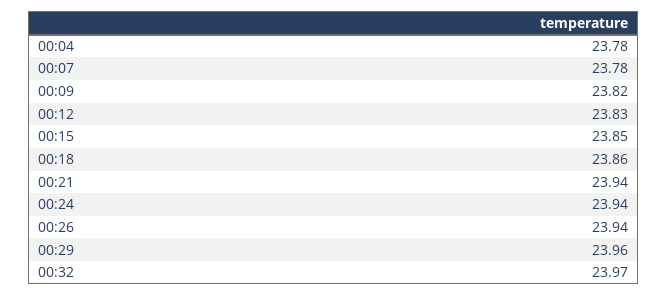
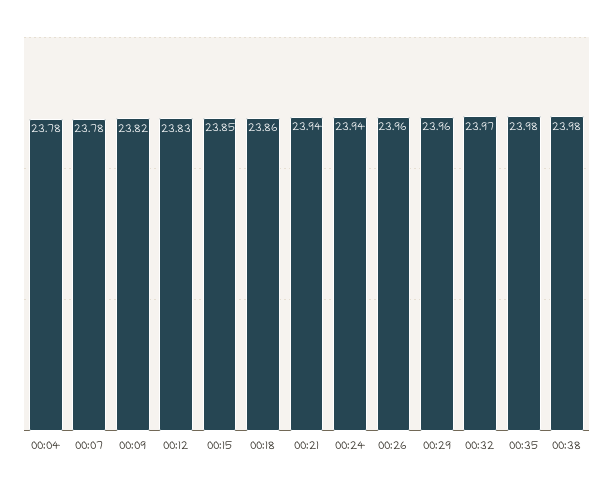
00:26: 23.94 -> 23.96
00:35: none -> 23.98
00:38: none -> 23.98

